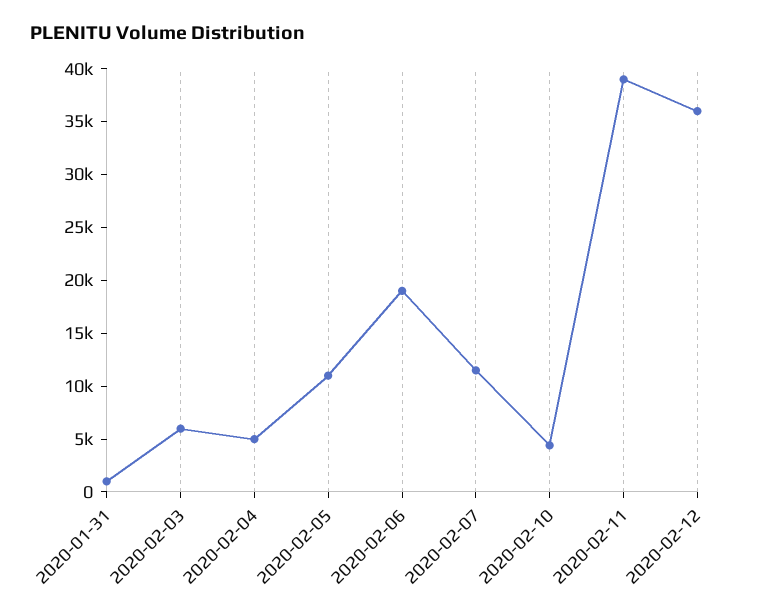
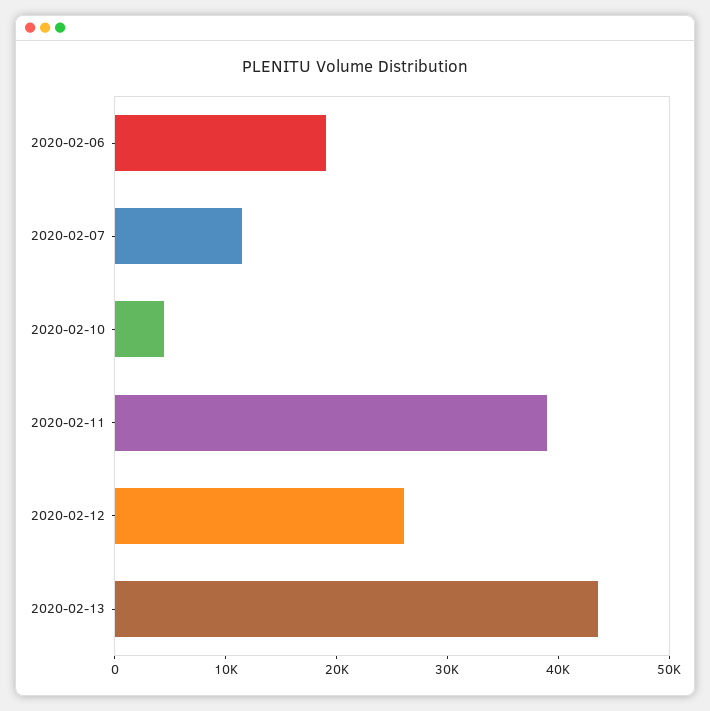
2020-01-31: 1000 -> none
2020-02-03: 6000 -> none
2020-02-04: 5000 -> none
2020-02-05: 11000 -> none
2020-02-12: 36000 -> 26000
2020-02-13: none -> 44000

